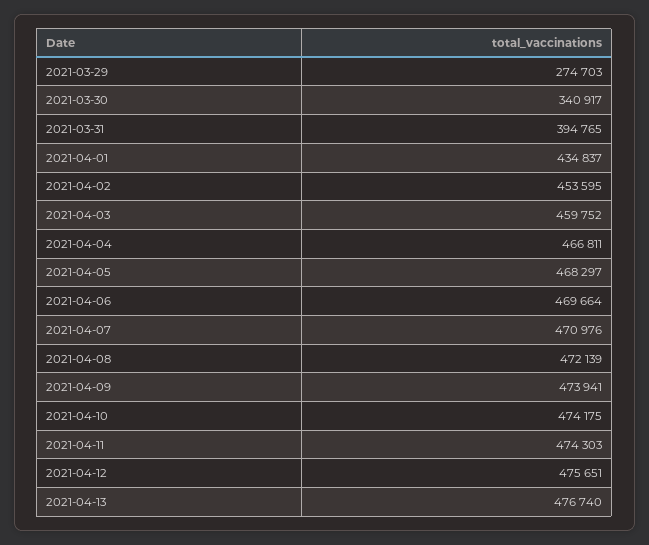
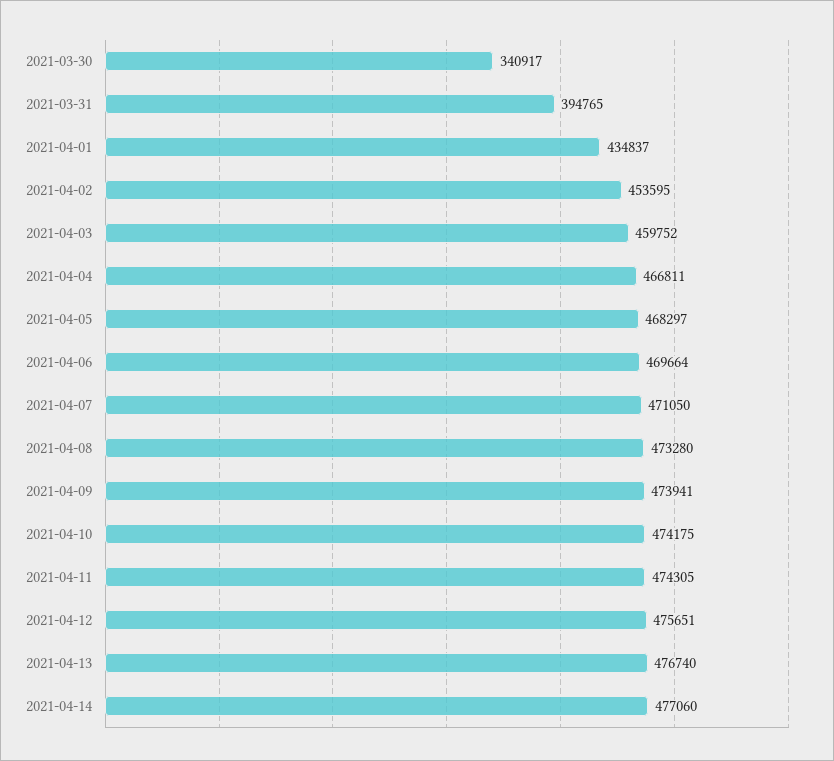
2021-03-29: 274703 -> none
2021-04-07: 470976 -> 471050
2021-04-08: 472139 -> 473280
2021-04-11: 474303 -> 474305
2021-04-14: none -> 477060

